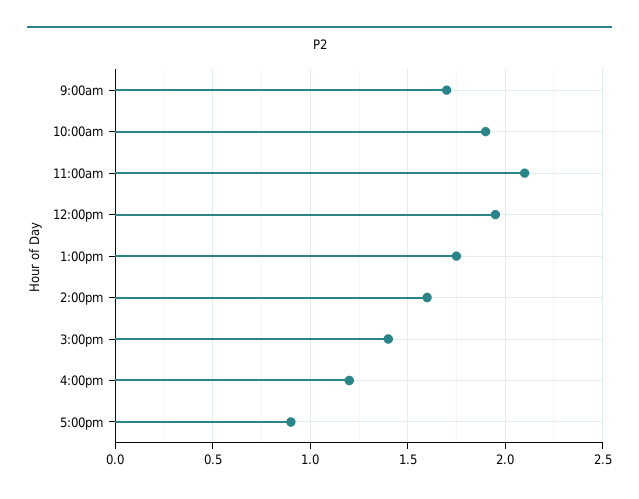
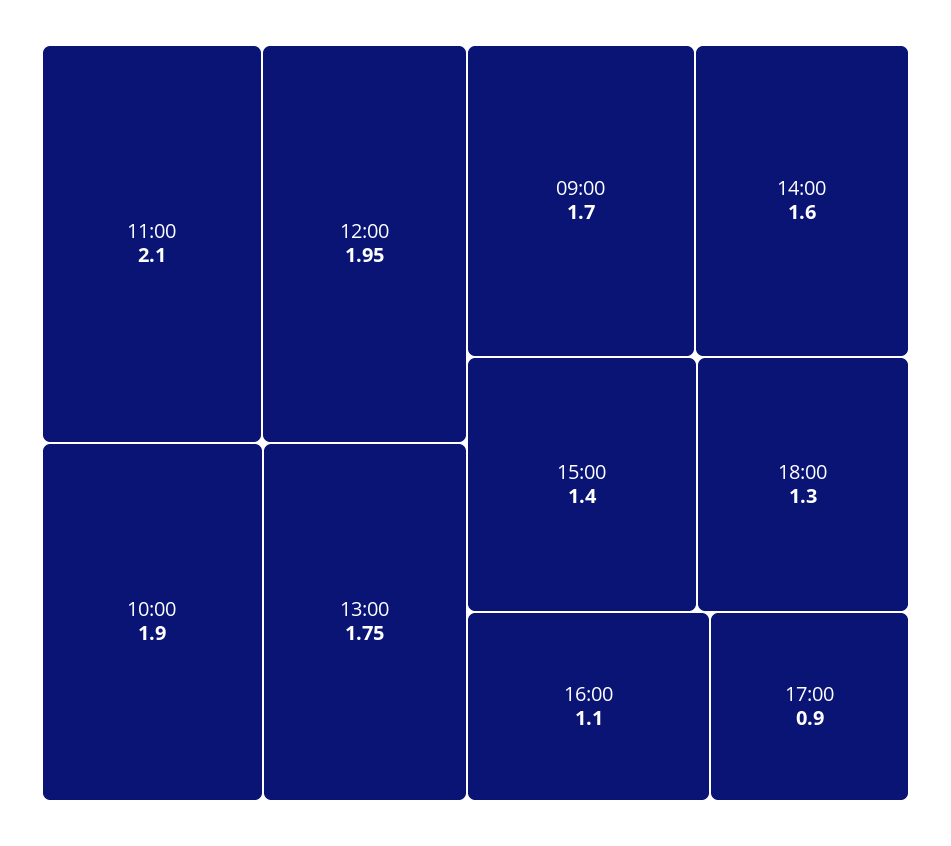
4:00pm: 1.2 -> 1.1
18:00: none -> 1.3

